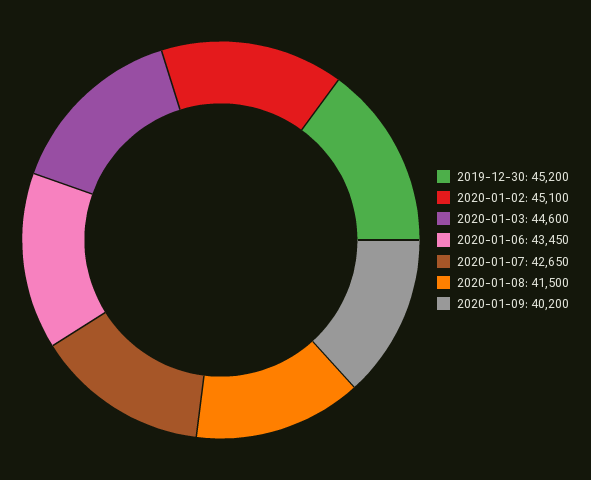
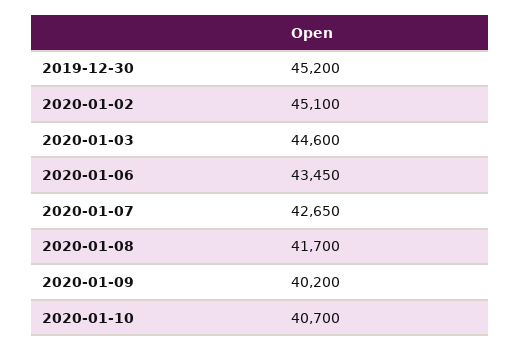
2020-01-08: 41500 -> 41700
2020-01-10: none -> 40700

